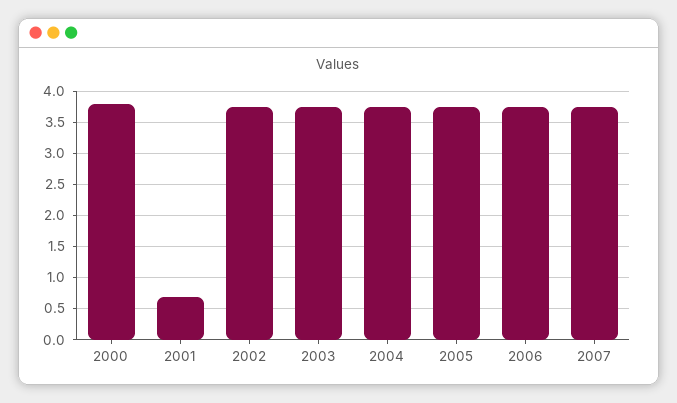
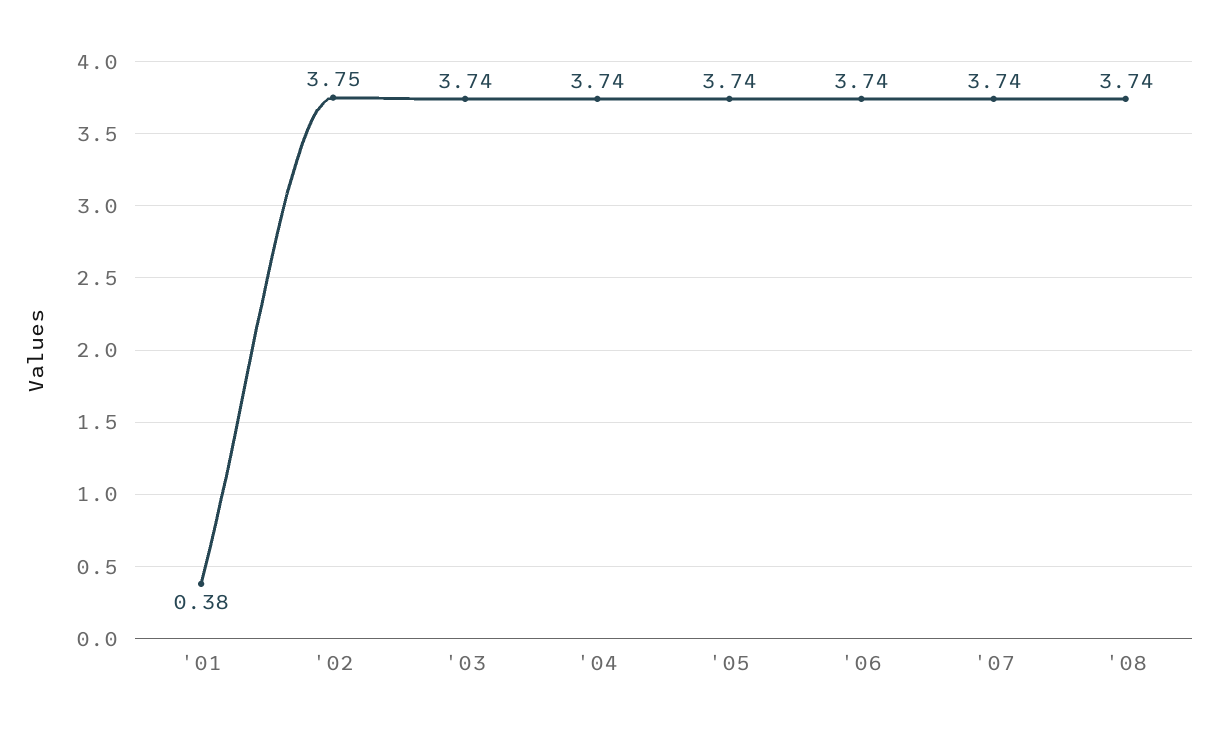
2000: 3.8 -> none
2001: 0.7 -> 0.38
'08: none -> 3.74

